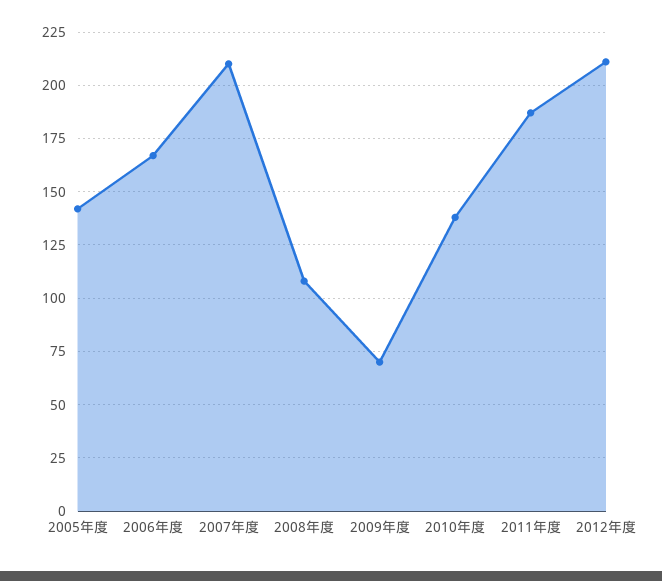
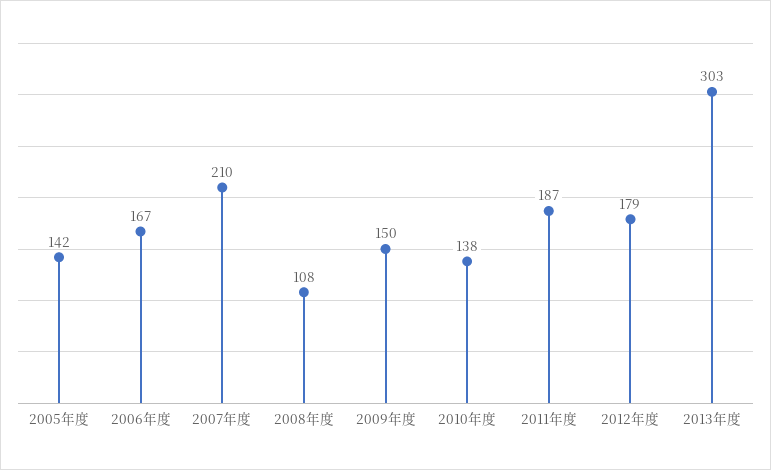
2009年度: 70 -> 150
2012年度: 210 -> 179
2013年度: none -> 303

